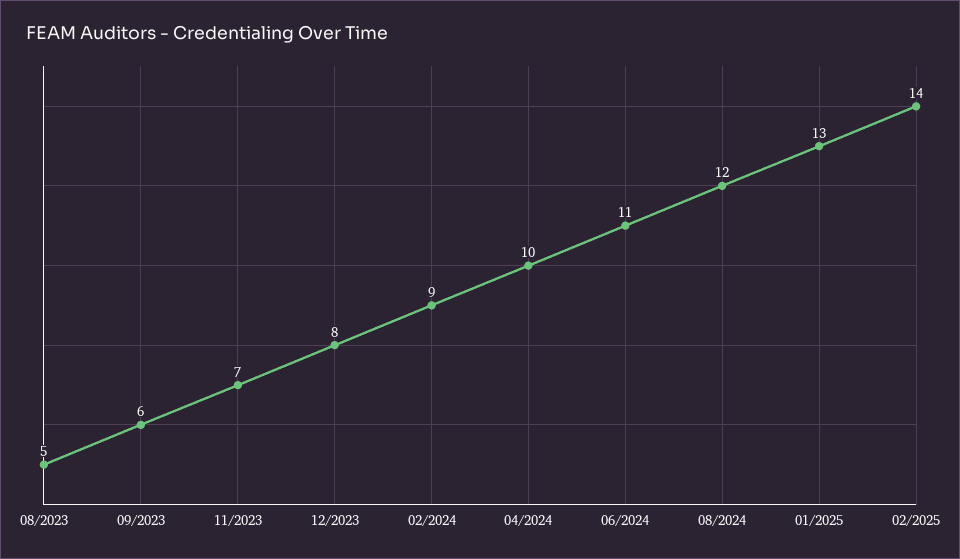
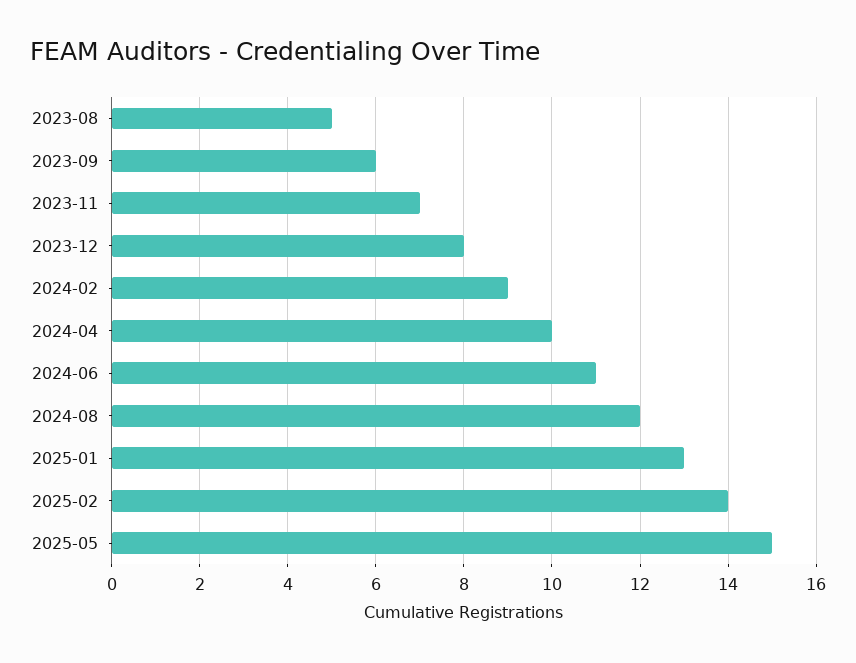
2025-05: none -> 15

